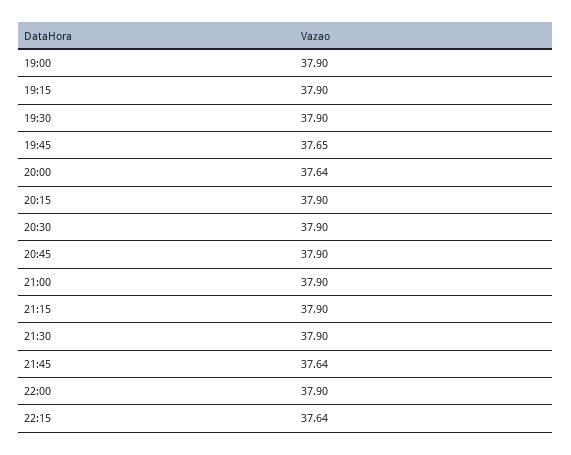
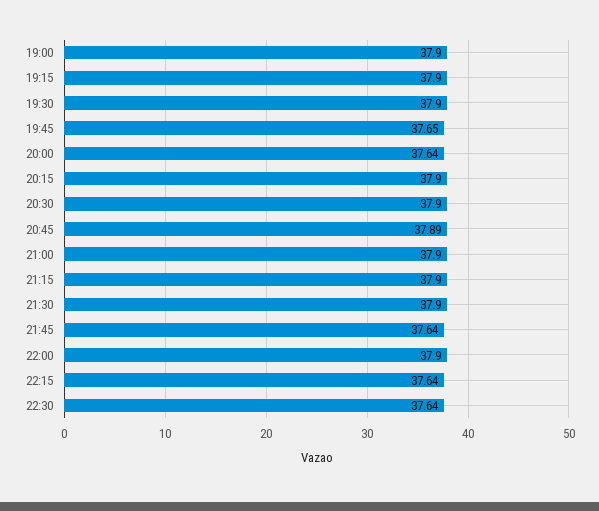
20:45: 37.9 -> 37.89
22:30: none -> 37.64

